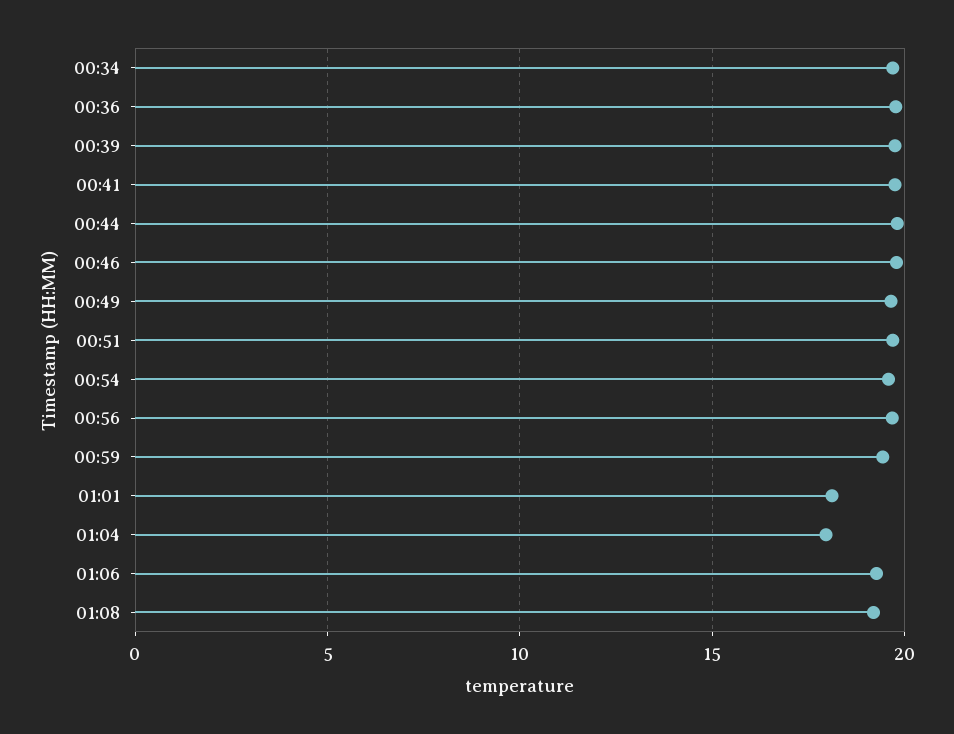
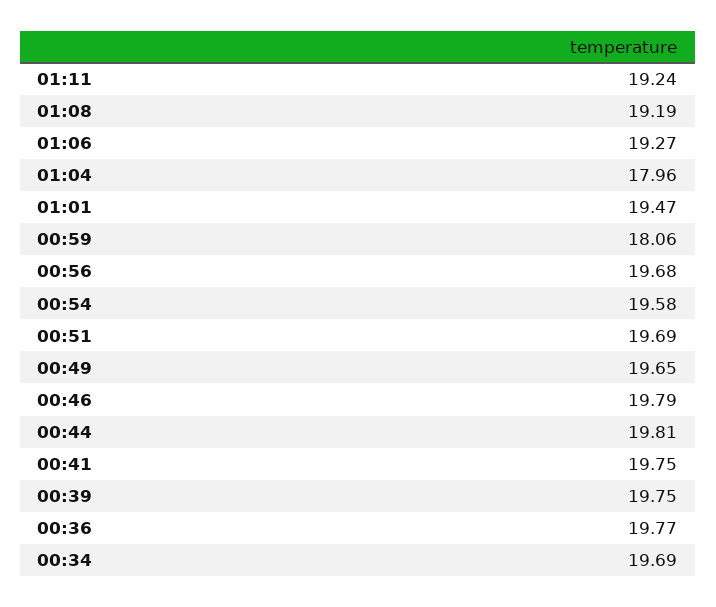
00:59: 19.5 -> 18.06
01:01: 18 -> 19.47
01:11: none -> 19.24

